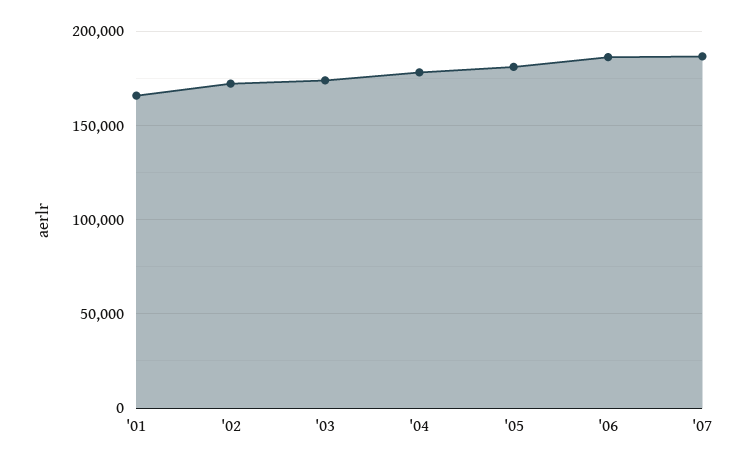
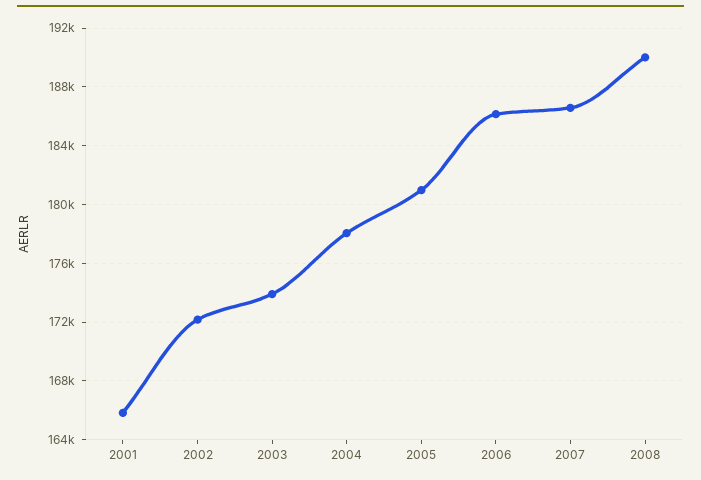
2008: none -> 190000

